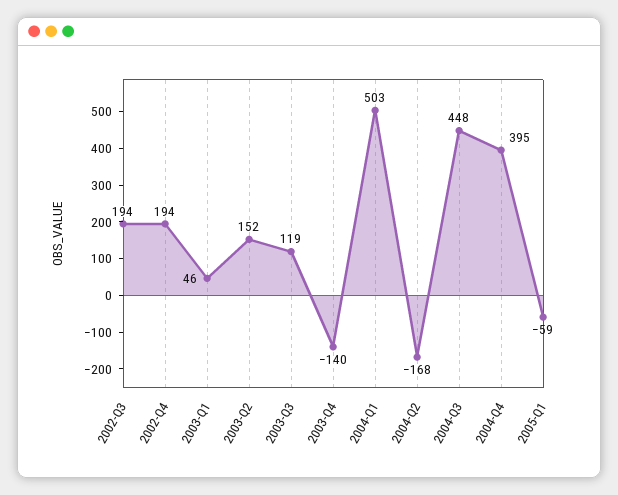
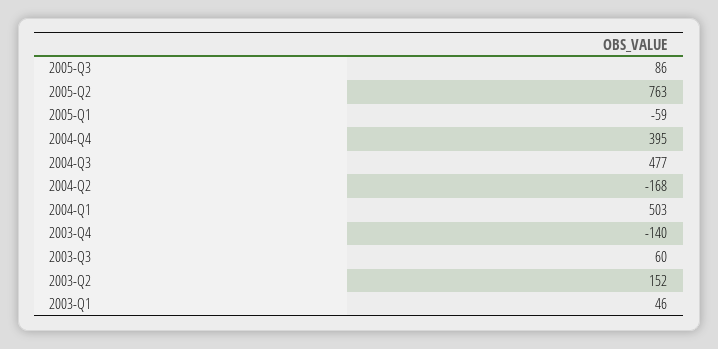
2002-Q3: 194 -> none
2002-Q4: 194 -> none
2003-Q3: 119 -> 60
2004-Q3: 448 -> 477
2005-Q3: none -> 86
2005-Q2: none -> 763

